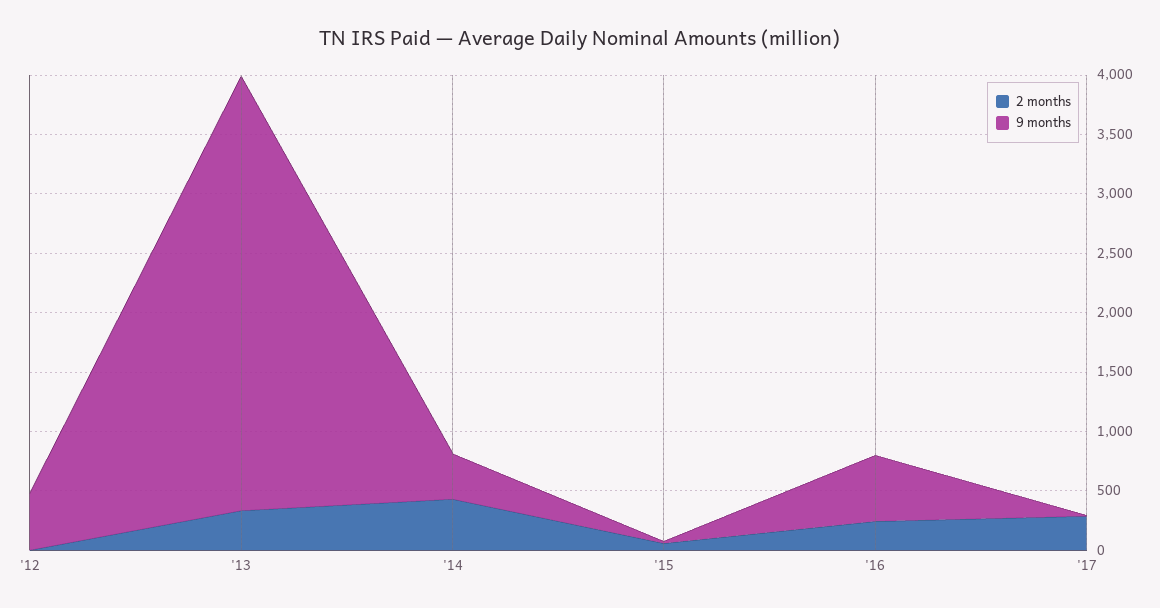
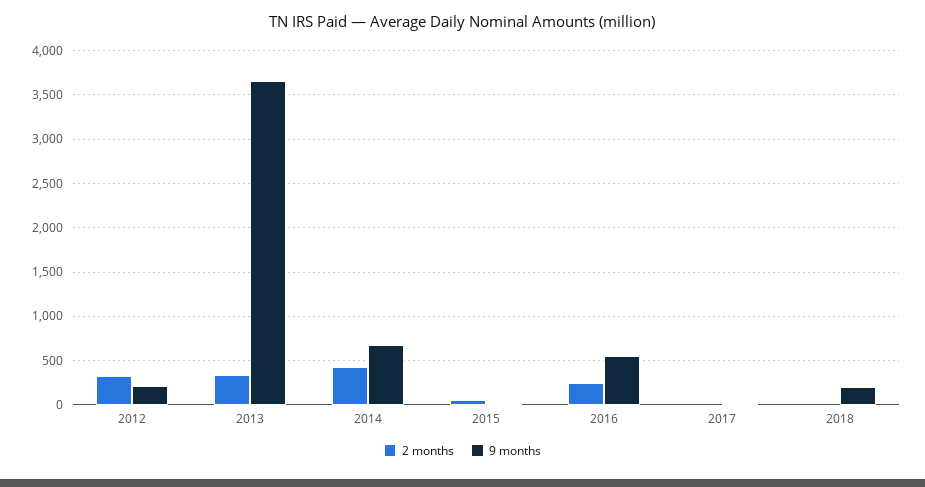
2 months, '12: 0 -> 300
9 months, '12: 500 -> 200
9 months, '14: 400 -> 700
2 months, '17: 300 -> 0
2 months, 2018: none -> 0
9 months, 2018: none -> 200

